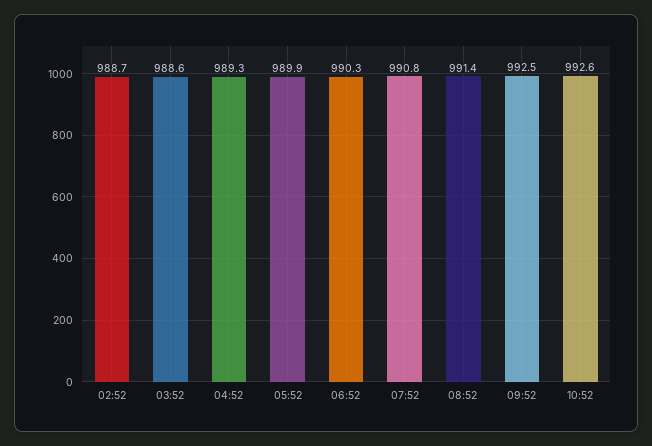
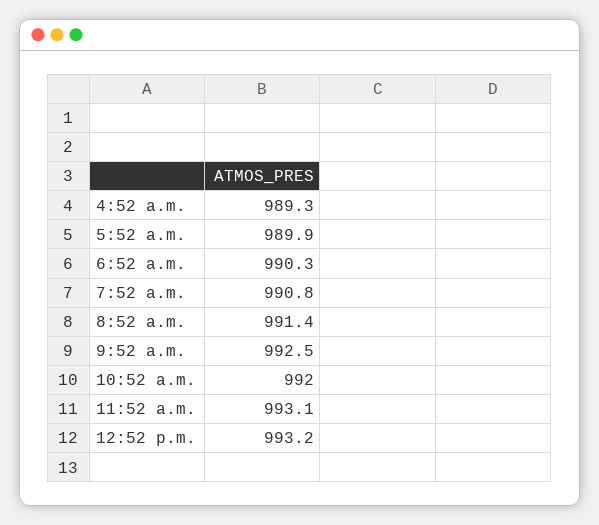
02:52: 988.7 -> none
03:52: 988.6 -> none
10:52: 992.6 -> 992
11:52 a.m.: none -> 993.1
12:52 p.m.: none -> 993.2

